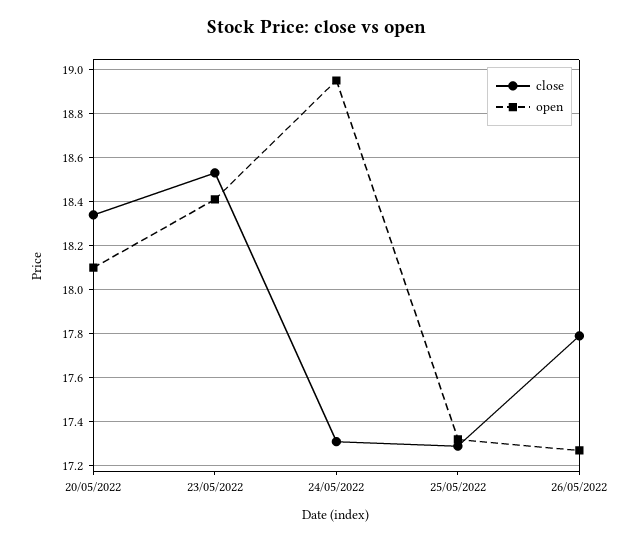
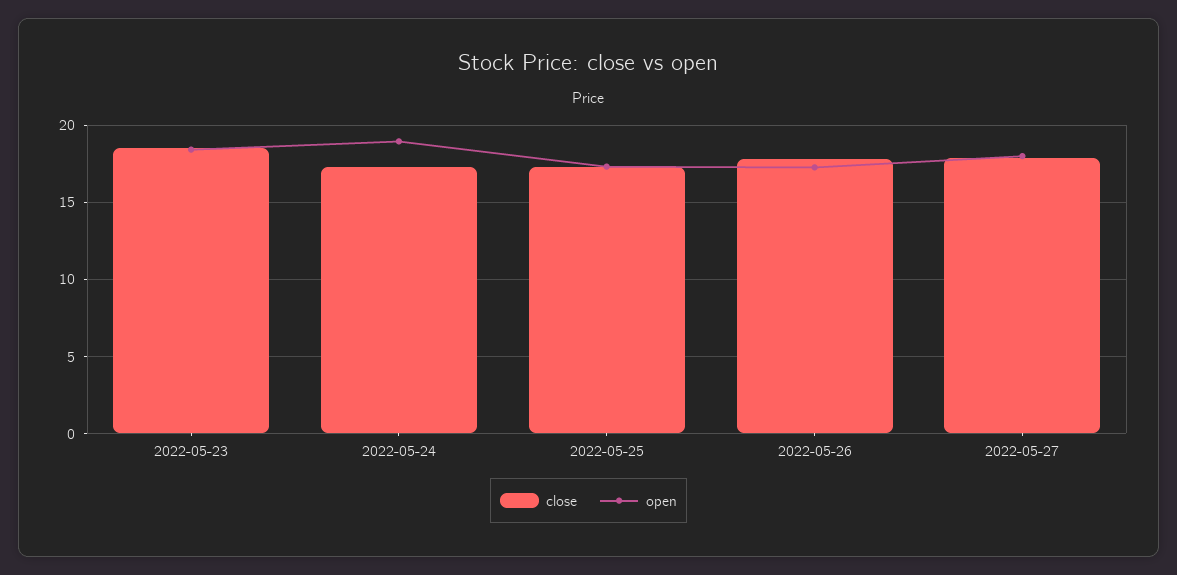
close, 20/05/2022: 18.35 -> none
open, 20/05/2022: 18.1 -> none
close, 2022-05-27: none -> 18
open, 2022-05-27: none -> 18

